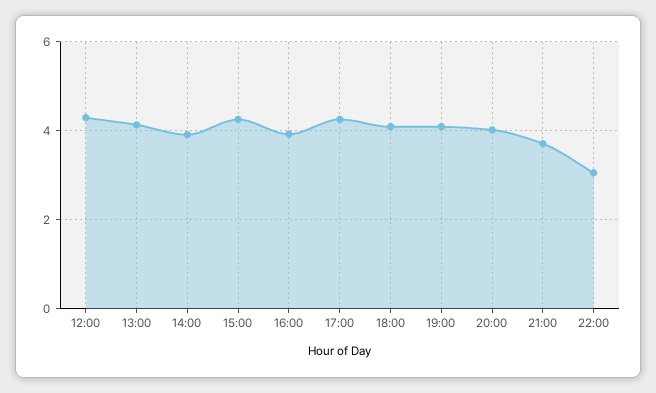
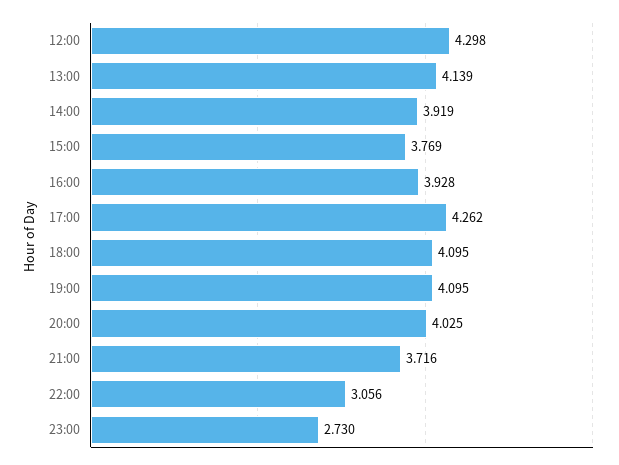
15:00: 4.2 -> 3.769
23:00: none -> 2.73

